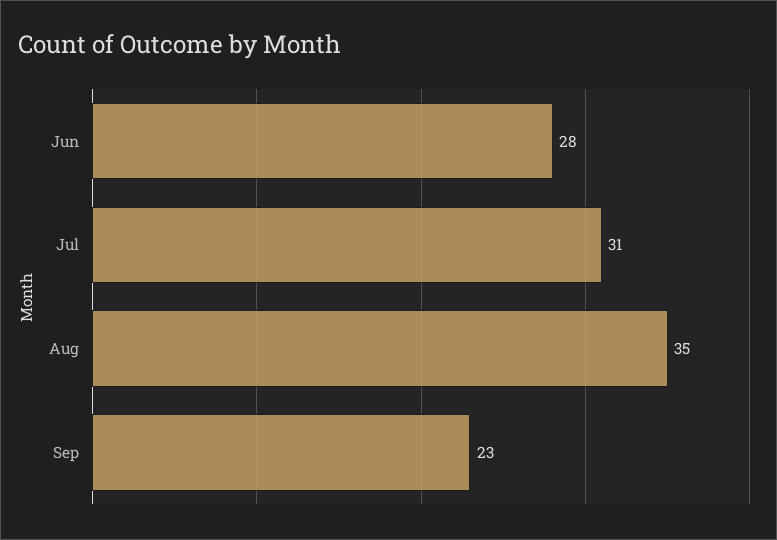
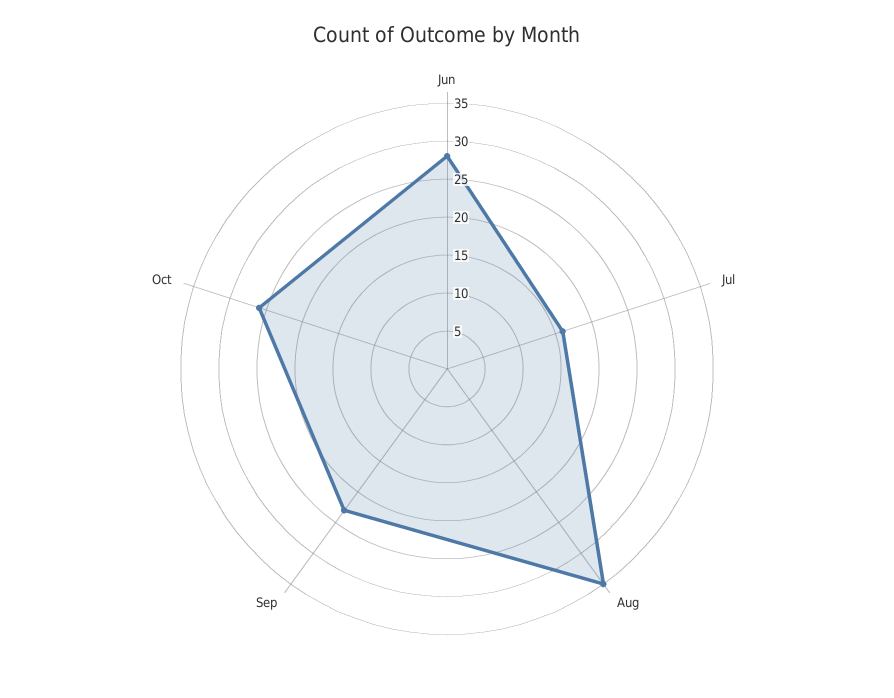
Jul: 31 -> 15
Oct: none -> 25

